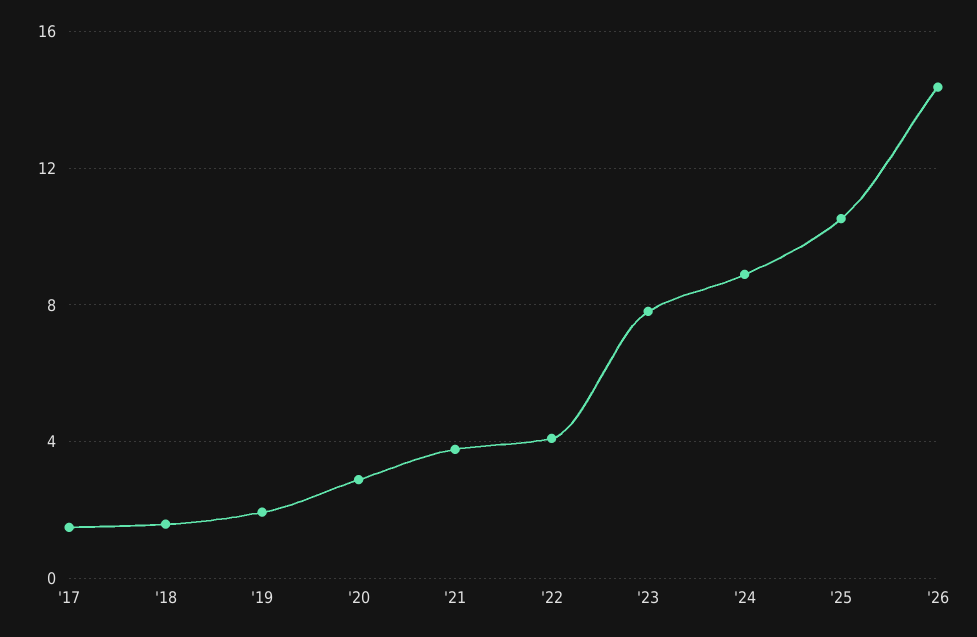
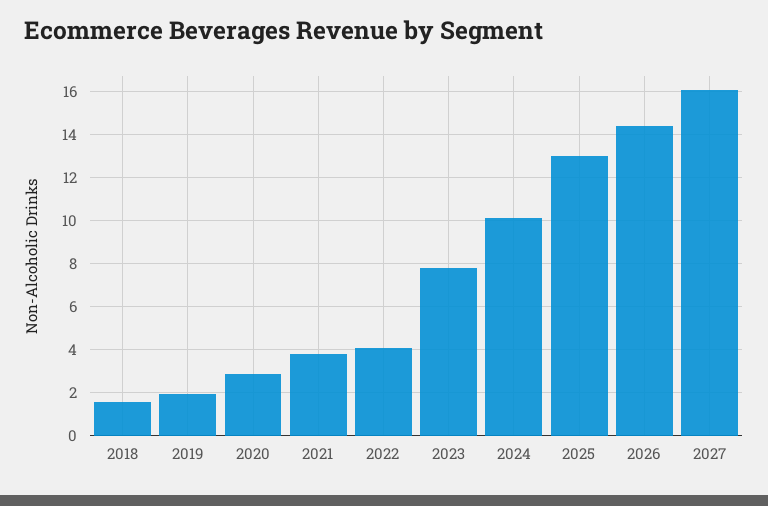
'17: 1.5 -> none
'24: 9 -> 10
'25: 10.5 -> 13
2027: none -> 16

